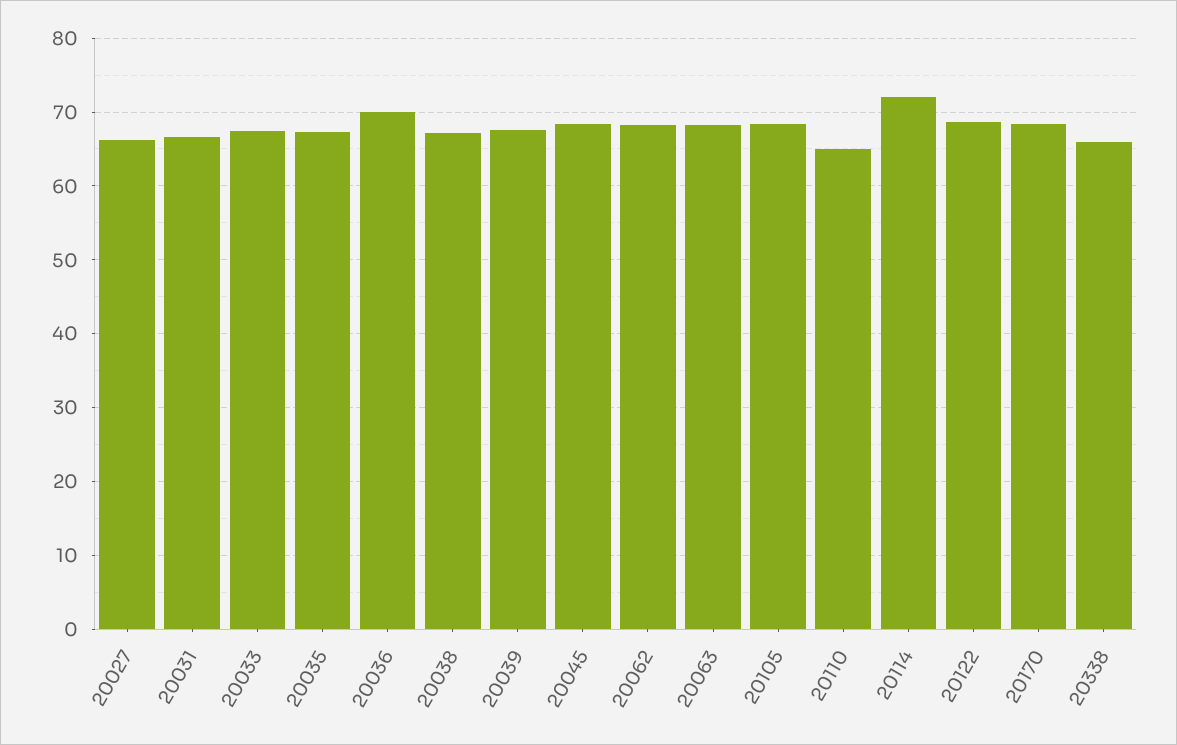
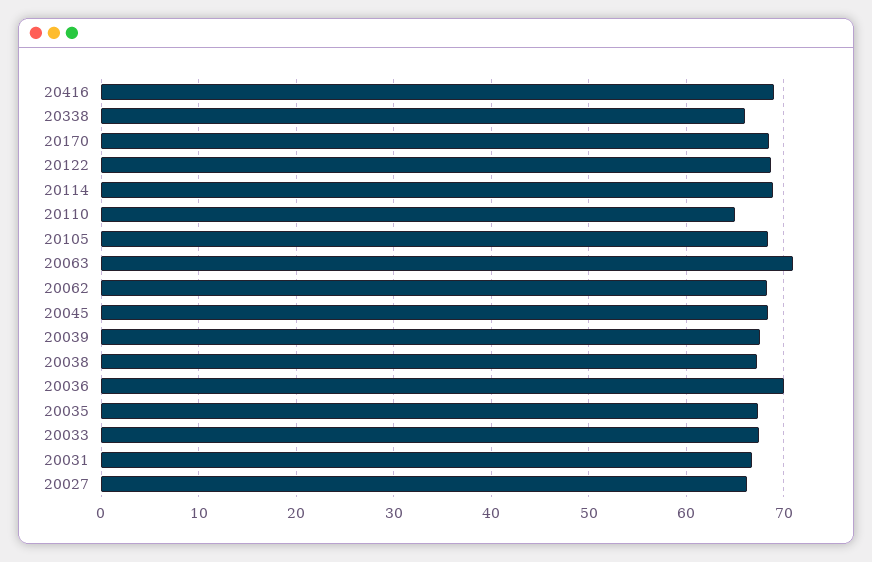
20063: 68 -> 71
20114: 72 -> 69
20416: none -> 69

